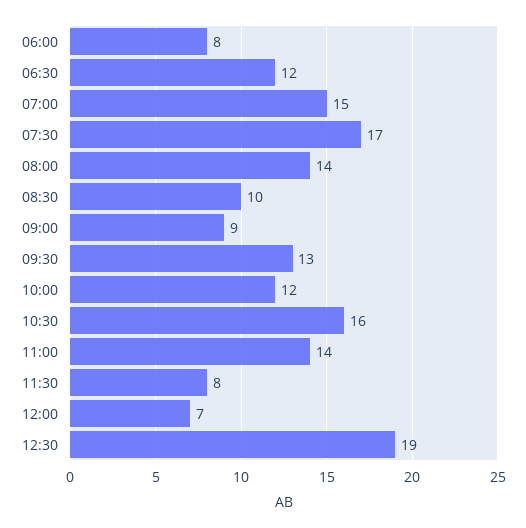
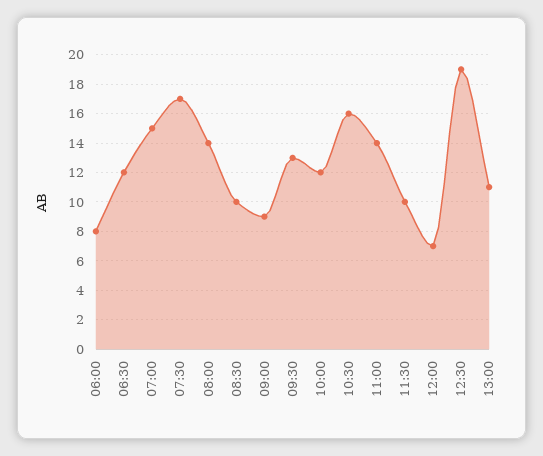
11:30: 8 -> 10
13:00: none -> 11

